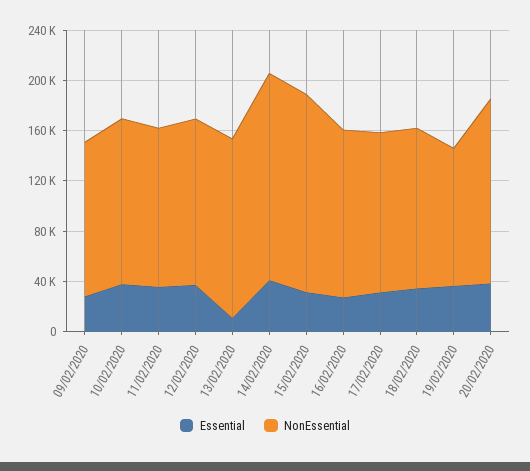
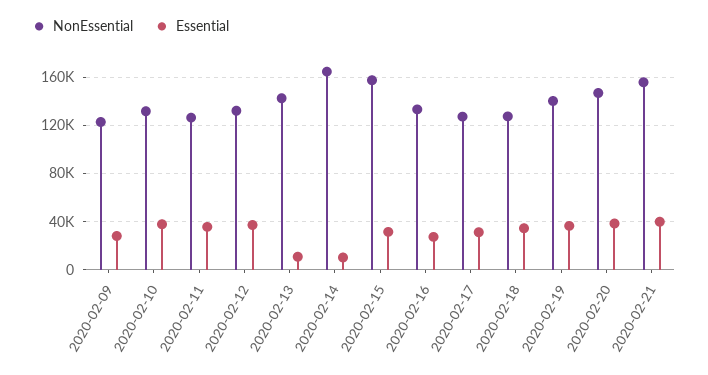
Essential, 14/02/2020: 40000 -> 10000
NonEssential, 19/02/2020: 110000 -> 140000
NonEssential, 2020-02-21: none -> 155000
Essential, 2020-02-21: none -> 40000

